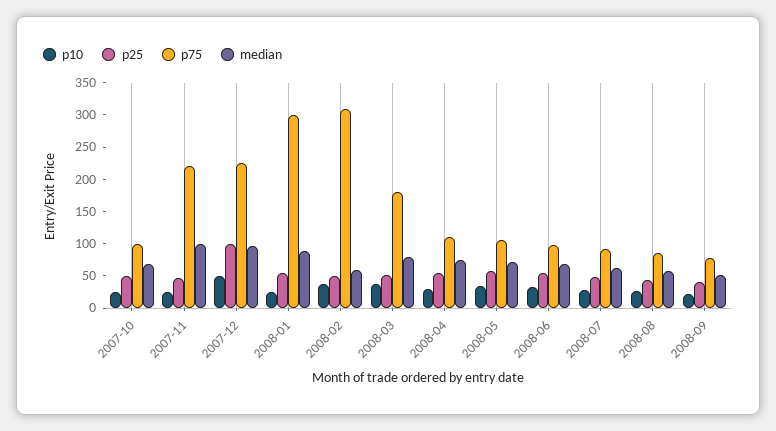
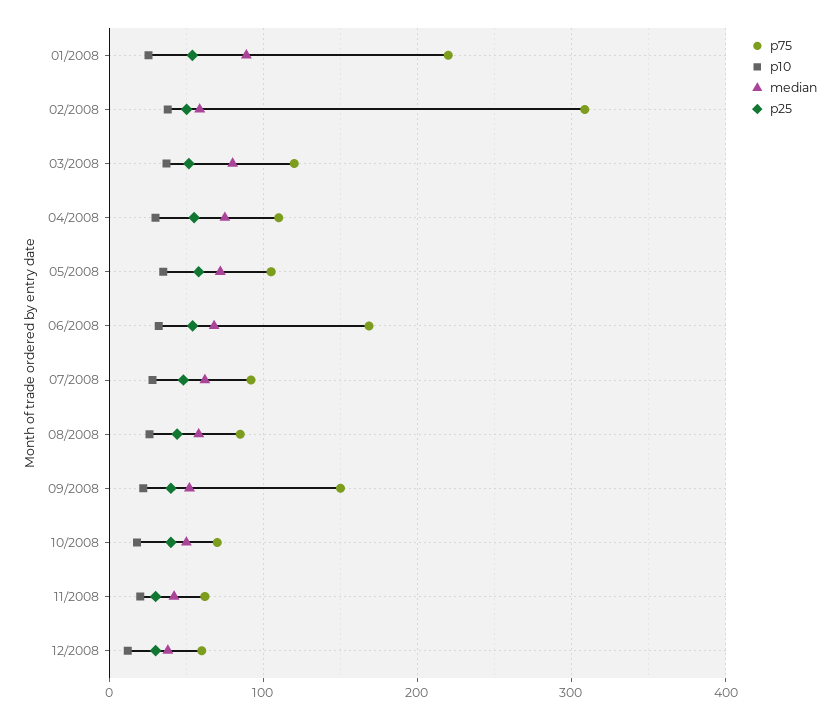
p10, 2007-10: 25 -> none
p25, 2007-10: 50 -> none
p75, 2007-10: 100 -> none
median, 2007-10: 75 -> none
p10, 2007-11: 25 -> none
p25, 2007-11: 50 -> none
p75, 2007-11: 225 -> none
median, 2007-11: 100 -> none
p10, 2007-12: 50 -> none
p25, 2007-12: 100 -> none
p75, 2007-12: 225 -> none
median, 2007-12: 100 -> none
p75, 2008-01: 300 -> 220
p75, 2008-03: 175 -> 120
p75, 2008-06: 100 -> 170
p75, 2008-09: 75 -> 150
p75, 10/2008: none -> 70
p10, 10/2008: none -> 20
median, 10/2008: none -> 50
p25, 10/2008: none -> 40
p75, 11/2008: none -> 60
p10, 11/2008: none -> 20
median, 11/2008: none -> 40
p25, 11/2008: none -> 30
p75, 12/2008: none -> 60
p10, 12/2008: none -> 10
median, 12/2008: none -> 40
p25, 12/2008: none -> 30

